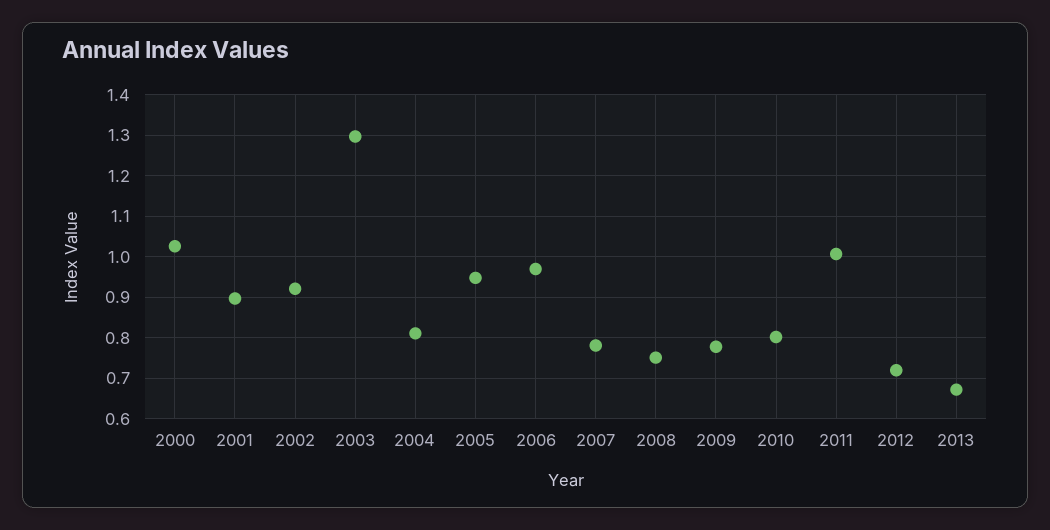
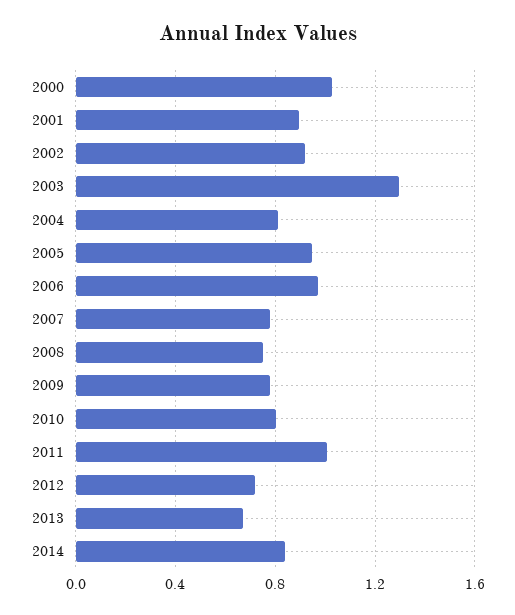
2014: none -> 0.85

